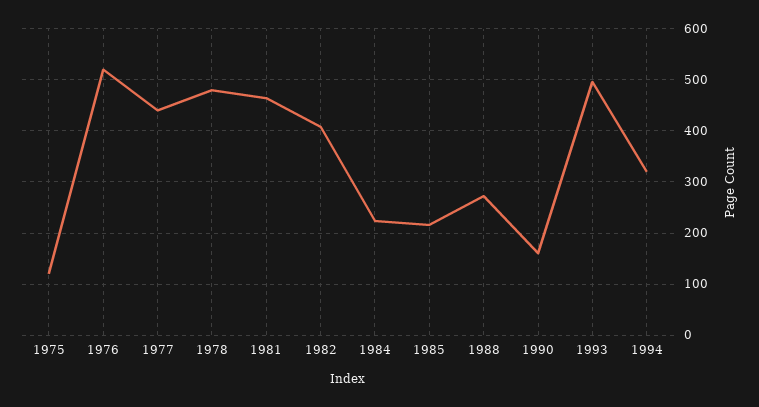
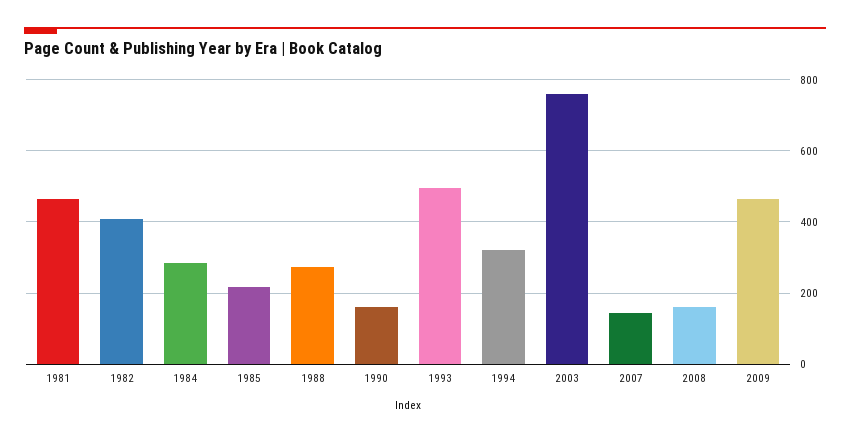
1975: 120 -> none
1976: 520 -> none
1977: 440 -> none
1978: 480 -> none
1984: 220 -> 280
2003: none -> 760
2007: none -> 140
2008: none -> 160
2009: none -> 460

